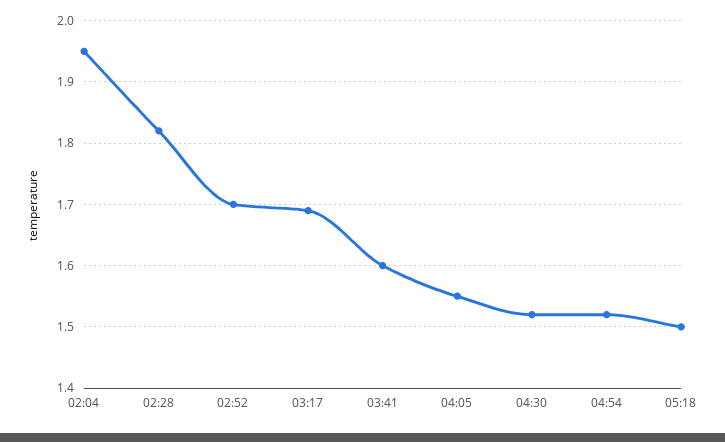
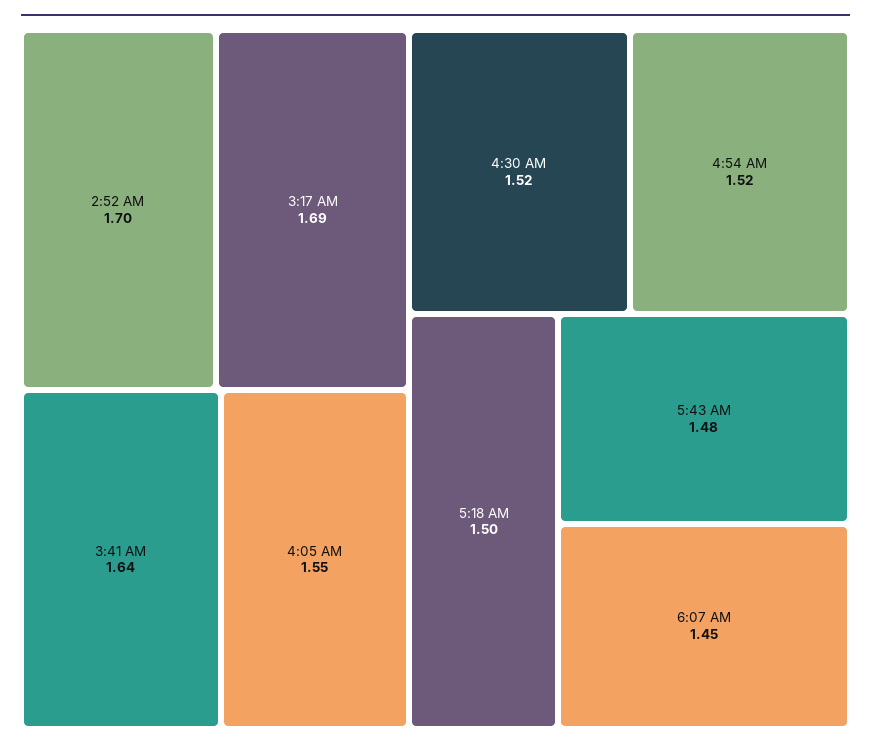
02:04: 1.95 -> none
02:28: 1.82 -> none
03:41: 1.6 -> 1.64
5:43 AM: none -> 1.48
6:07 AM: none -> 1.45

